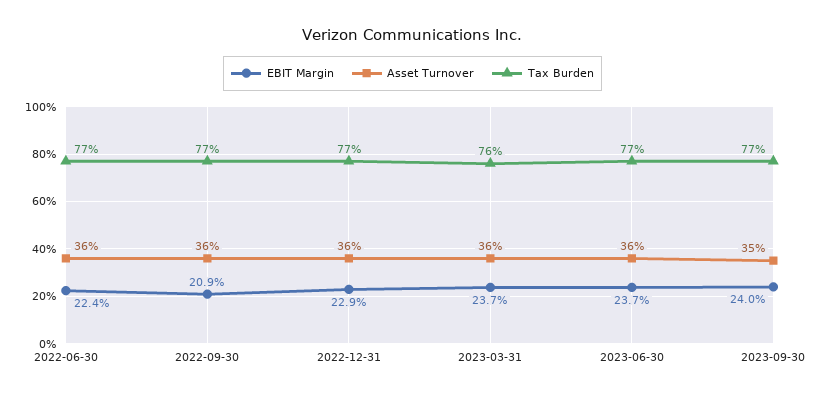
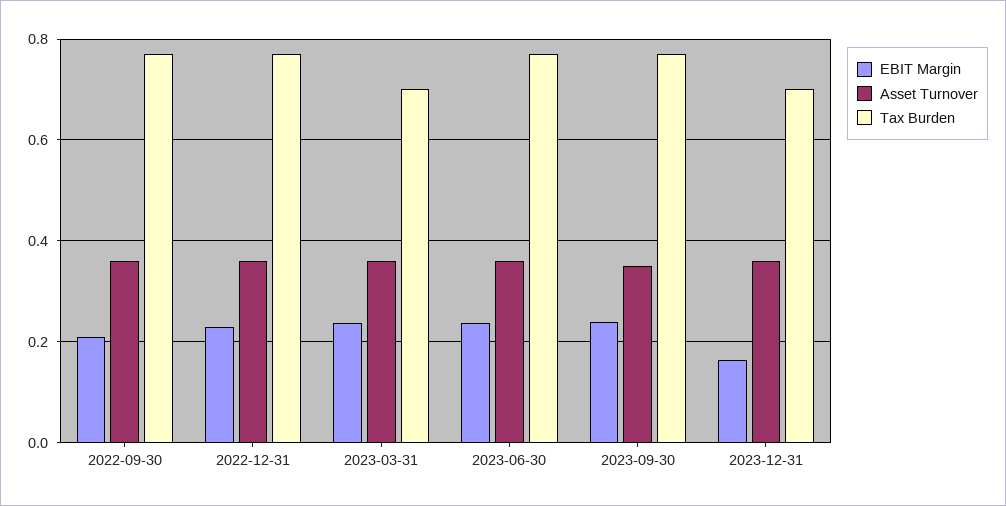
EBIT Margin, 2022-06-30: 0.224 -> none
Asset Turnover, 2022-06-30: 0.36 -> none
Tax Burden, 2022-06-30: 0.77 -> none
Tax Burden, 2023-03-31: 0.76 -> 0.7
EBIT Margin, 2023-12-31: none -> 0.16
Asset Turnover, 2023-12-31: none -> 0.36
Tax Burden, 2023-12-31: none -> 0.7

